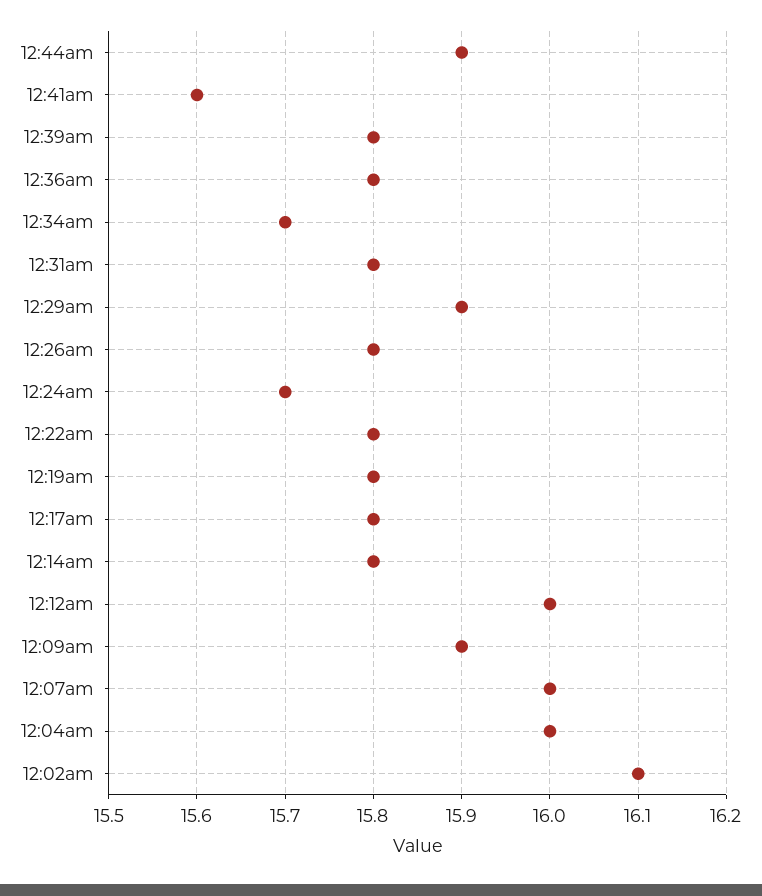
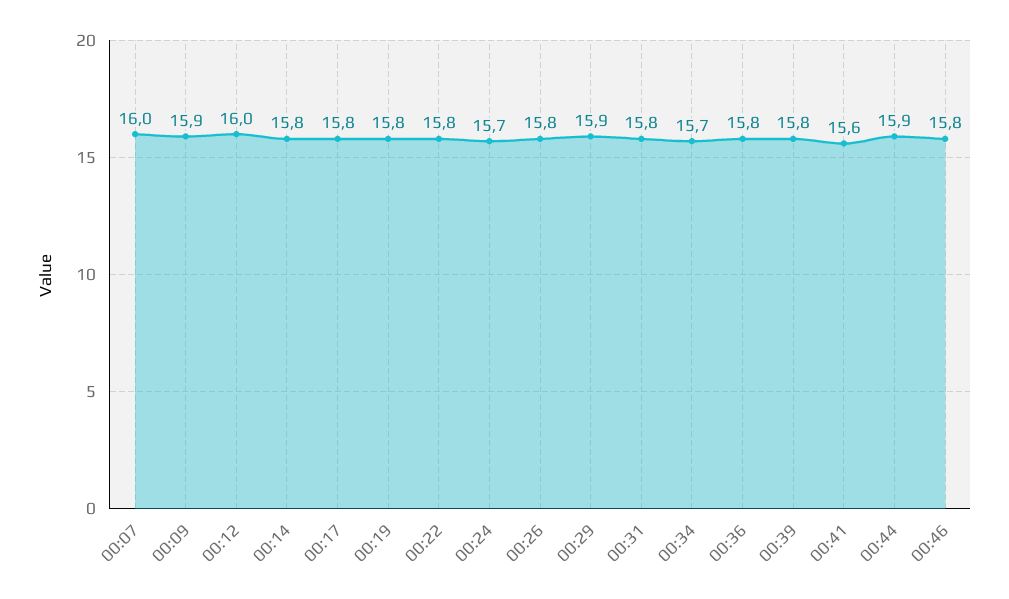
12:04am: 16 -> none
12:02am: 16.1 -> none
00:46: none -> 15.8

